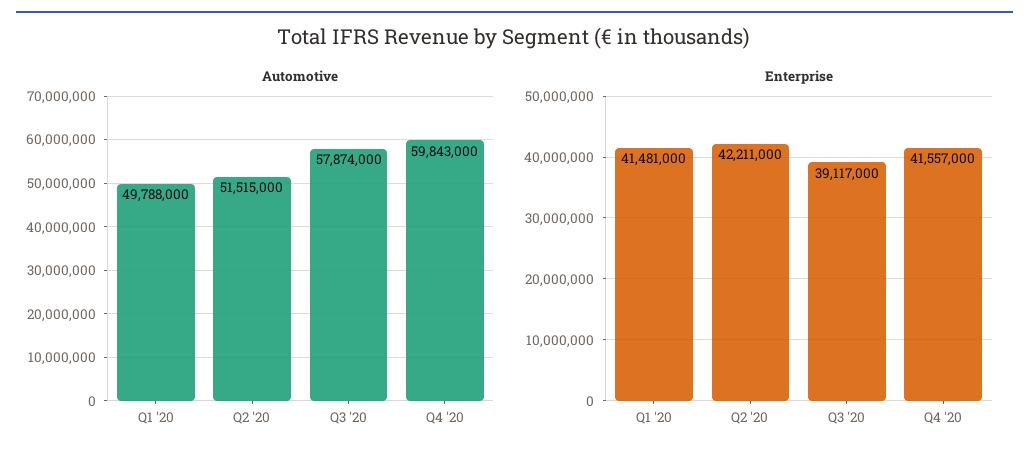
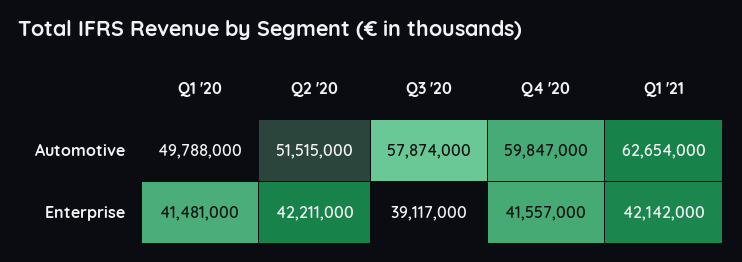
Automotive, Q4 '20: 59843000 -> 59847000
Automotive, Q1 '21: none -> 62654000
Enterprise, Q1 '21: none -> 42142000

